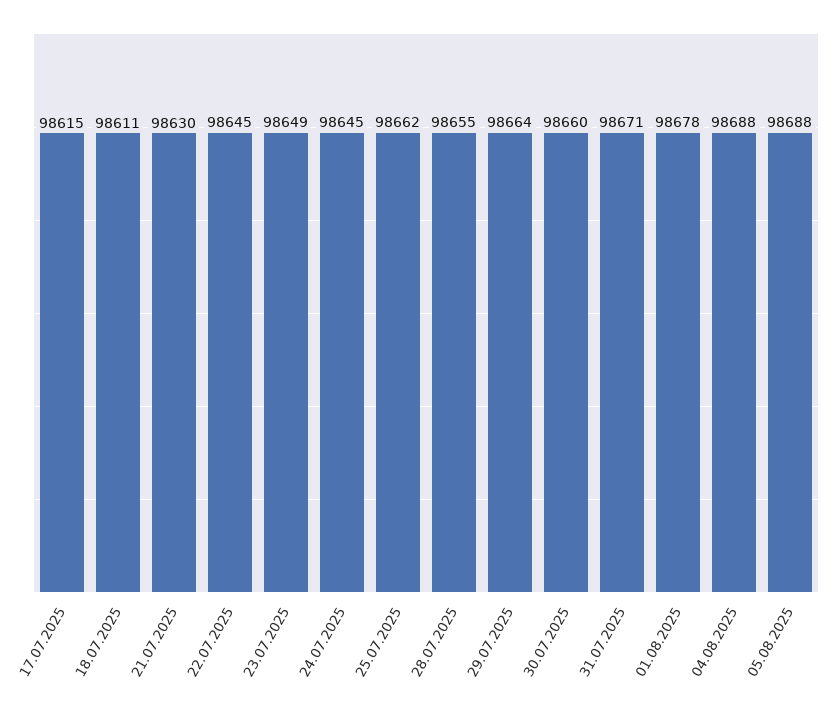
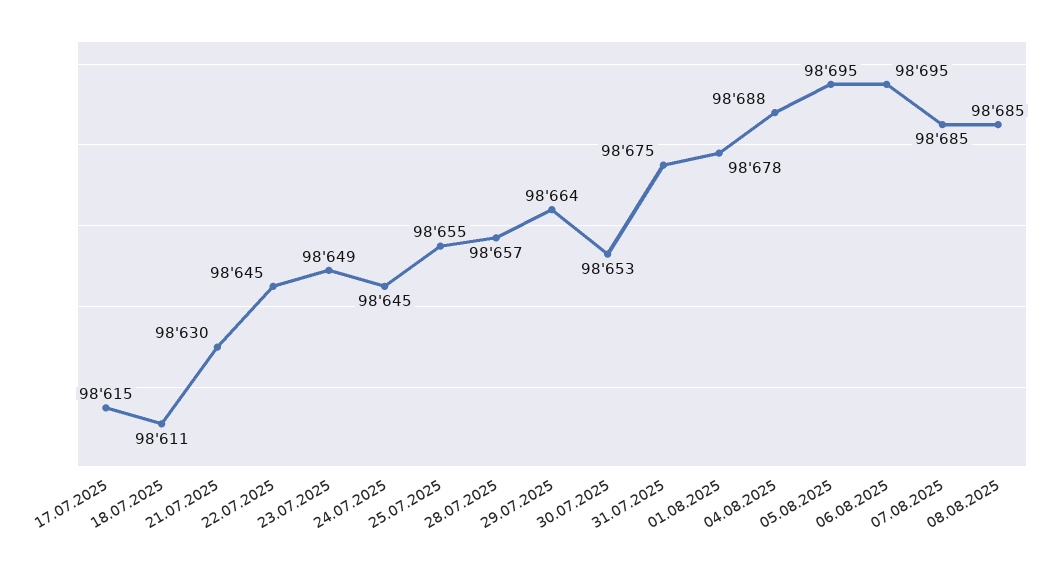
25.07.2025: 98662 -> 98655
28.07.2025: 98655 -> 98657
30.07.2025: 98660 -> 98653
31.07.2025: 98671 -> 98675
05.08.2025: 98688 -> 98695
06.08.2025: none -> 98695
07.08.2025: none -> 98685
08.08.2025: none -> 98685

